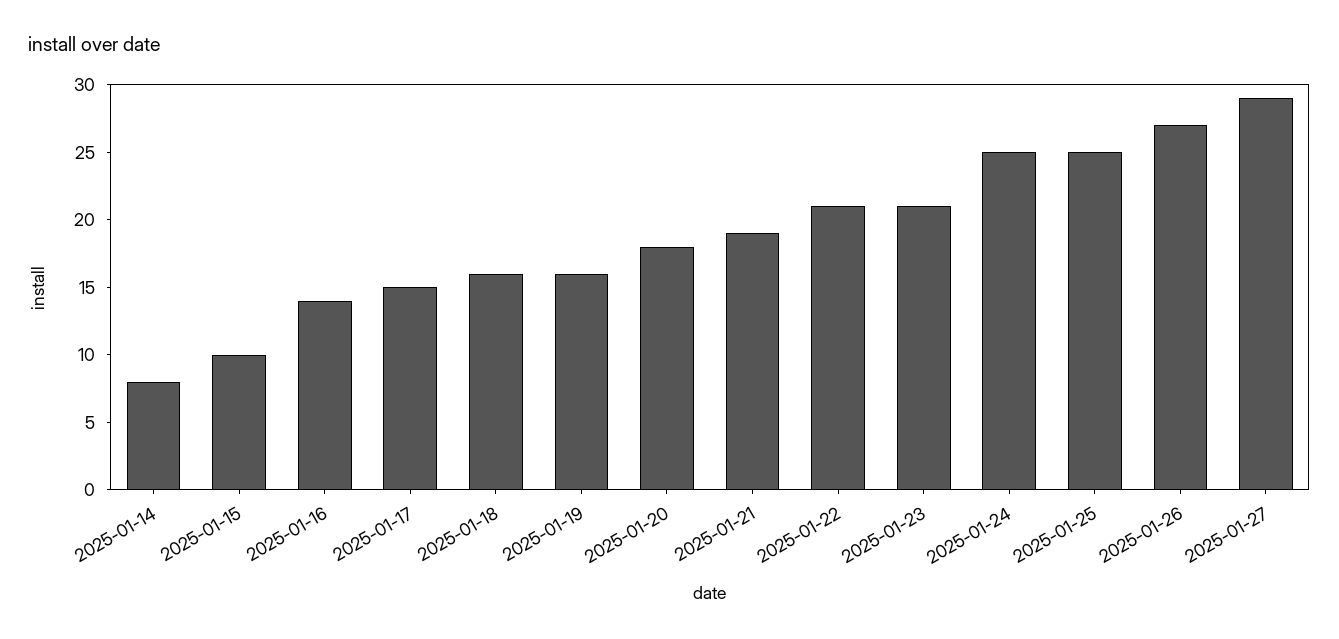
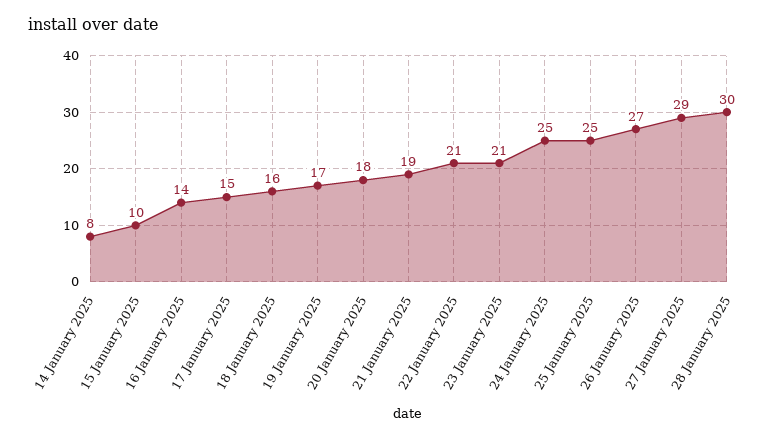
2025-01-19: 16 -> 17
28 January 2025: none -> 30

